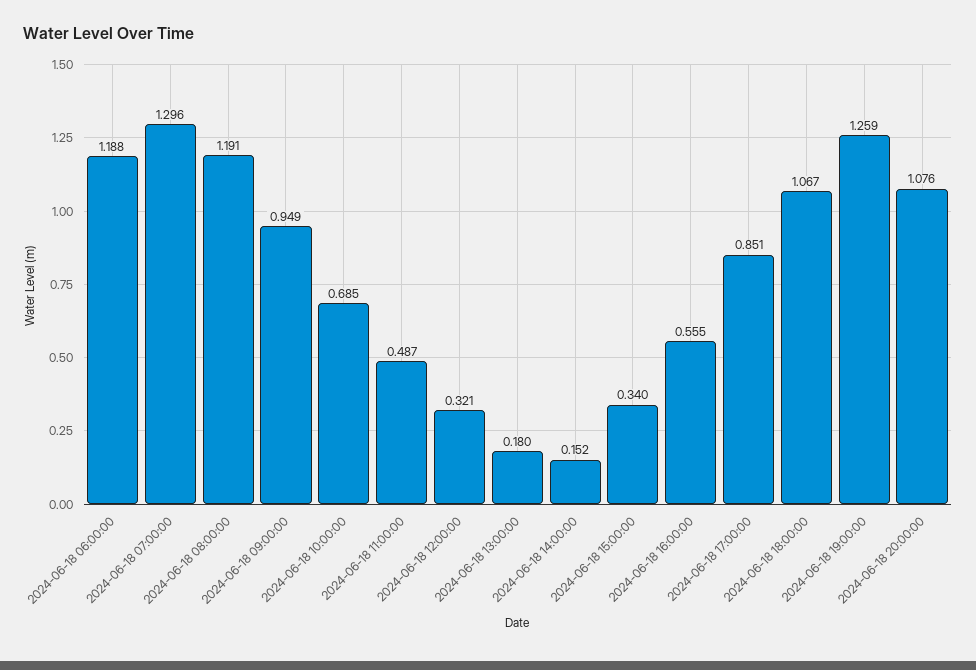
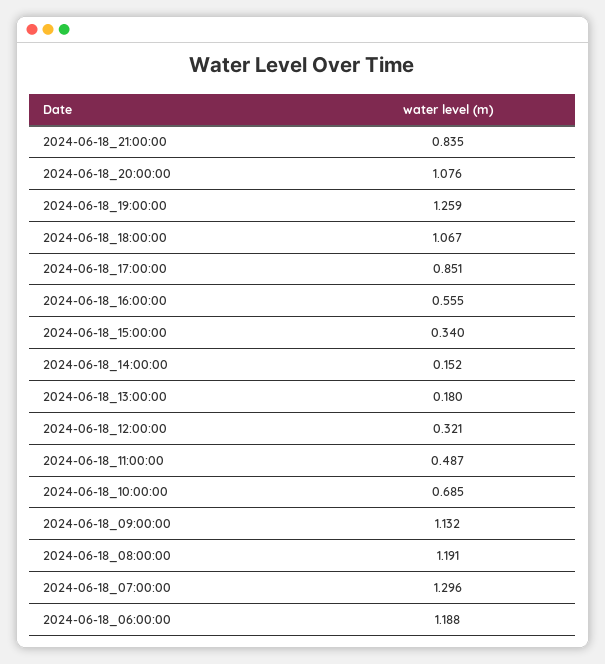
2024-06-18 09:00:00: 0.949 -> 1.132
2024-06-18_21:00:00: none -> 0.835

